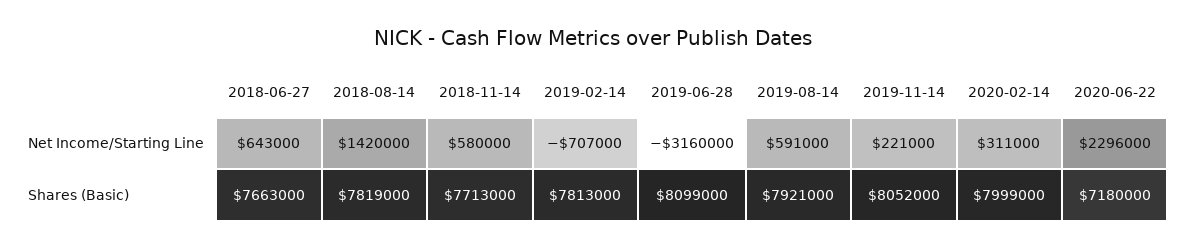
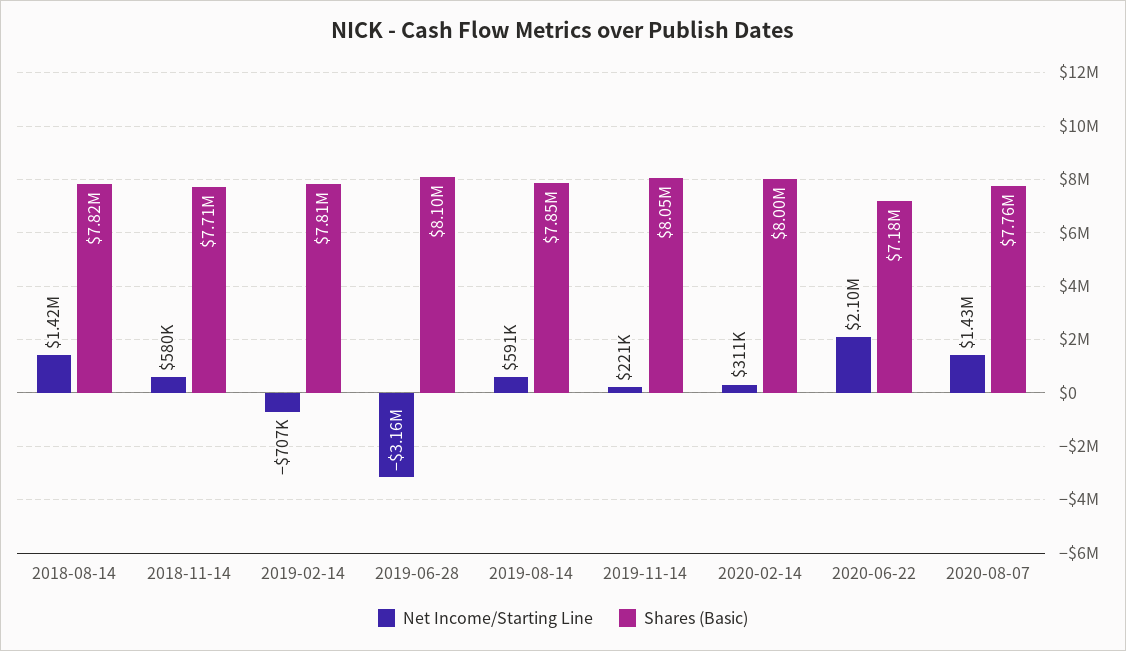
Net Income/Starting Line, 2018-06-27: 643000 -> none
Net Income/Starting Line, 2020-06-22: 2296000 -> 2100000
Shares (Basic), 2018-06-27: 7663000 -> none
Shares (Basic), 2019-08-14: 7921000 -> 7850000
Net Income/Starting Line, 2020-08-07: none -> 1430000
Shares (Basic), 2020-08-07: none -> 7760000

